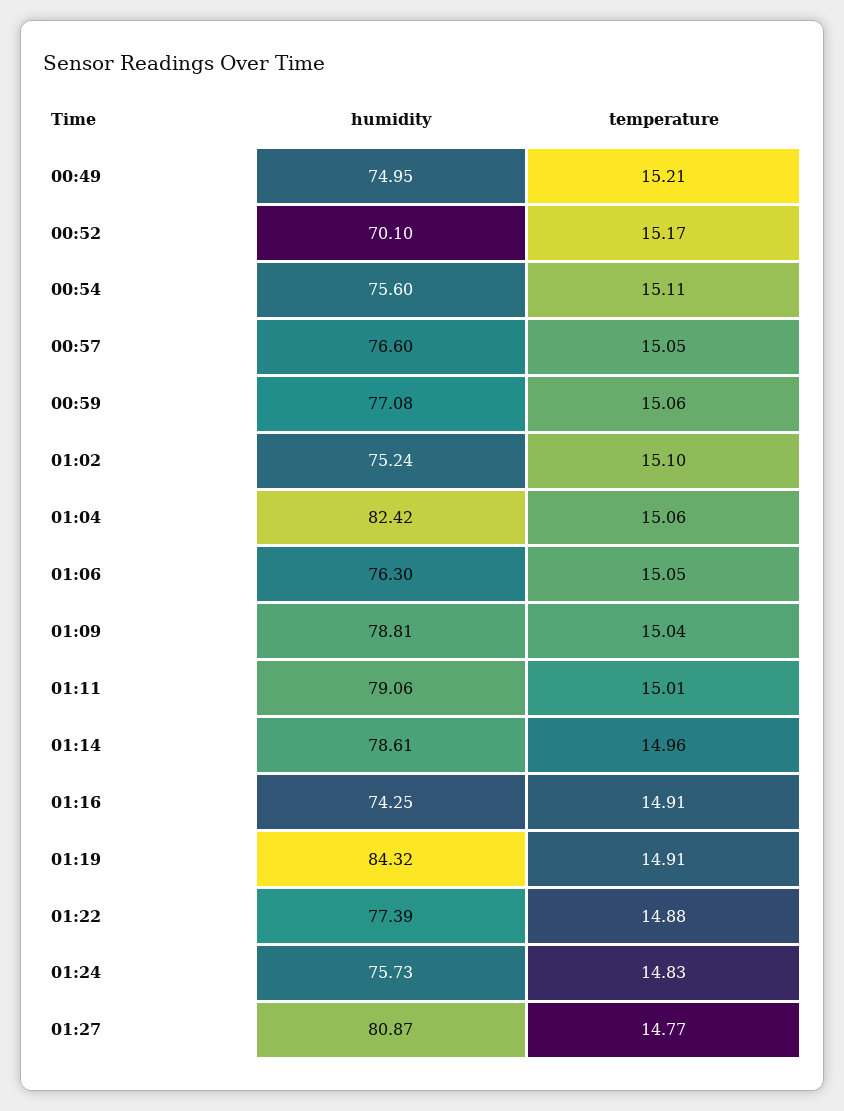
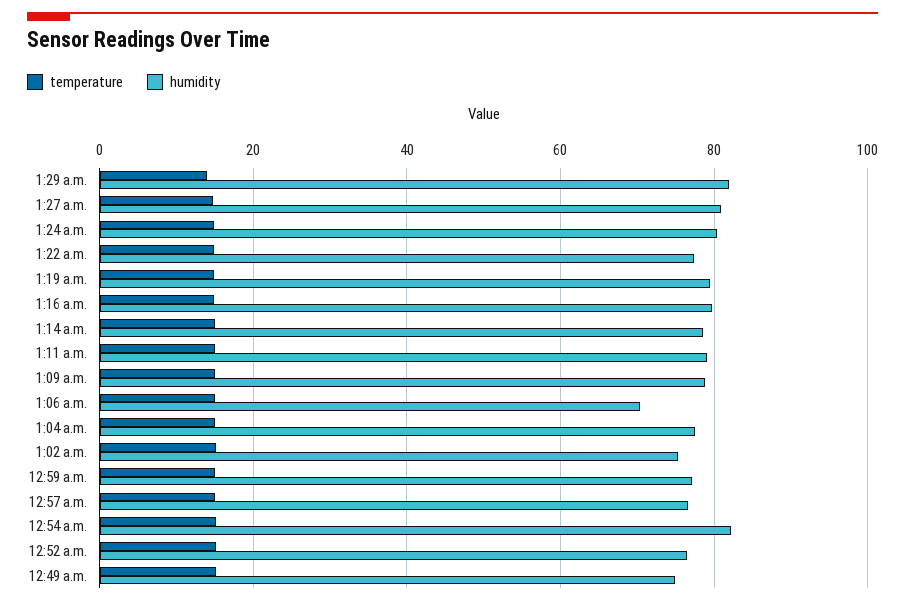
humidity, 00:52: 70.1 -> 76
humidity, 00:54: 75.6 -> 82
humidity, 01:04: 82.42 -> 78
humidity, 01:06: 76.3 -> 70
humidity, 01:16: 74.25 -> 80
humidity, 01:19: 84.32 -> 80
humidity, 01:24: 75.73 -> 80
temperature, 1:29 a.m.: none -> 14
humidity, 1:29 a.m.: none -> 82

